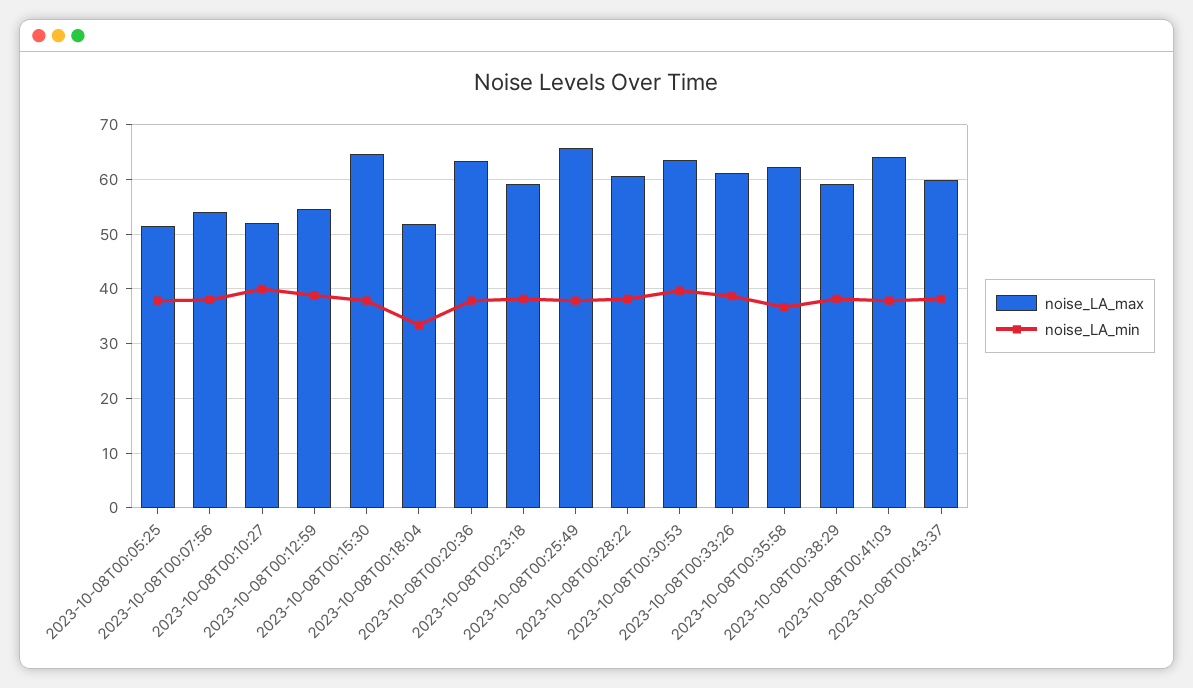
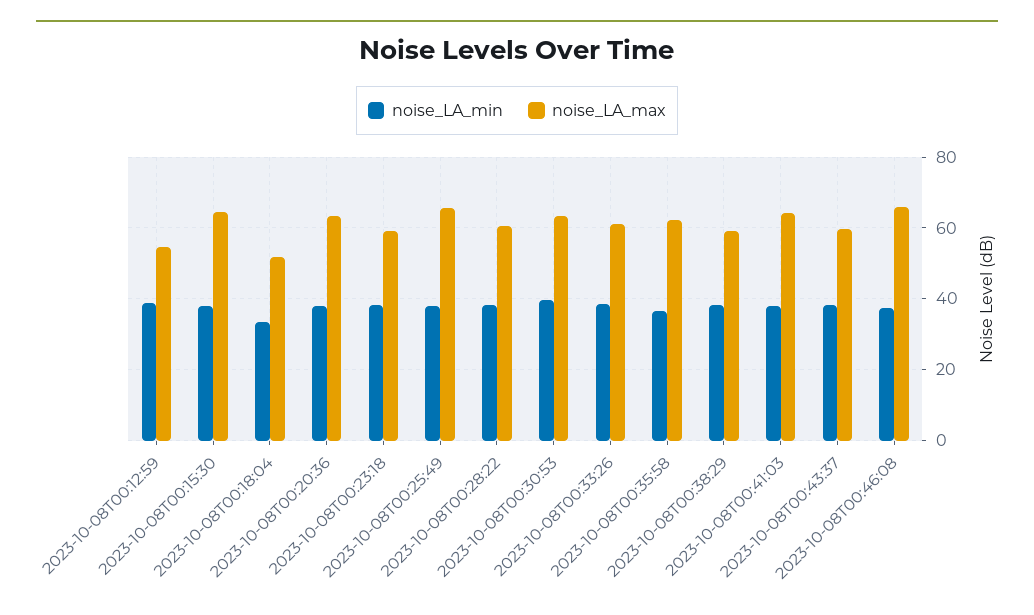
noise_LA_max, 2023-10-08T00:05:25: 52 -> none
noise_LA_min, 2023-10-08T00:05:25: 38 -> none
noise_LA_max, 2023-10-08T00:07:56: 54 -> none
noise_LA_min, 2023-10-08T00:07:56: 38 -> none
noise_LA_max, 2023-10-08T00:10:27: 52 -> none
noise_LA_min, 2023-10-08T00:10:27: 40 -> none
noise_LA_min, 2023-10-08T00:46:08: none -> 38
noise_LA_max, 2023-10-08T00:46:08: none -> 66

